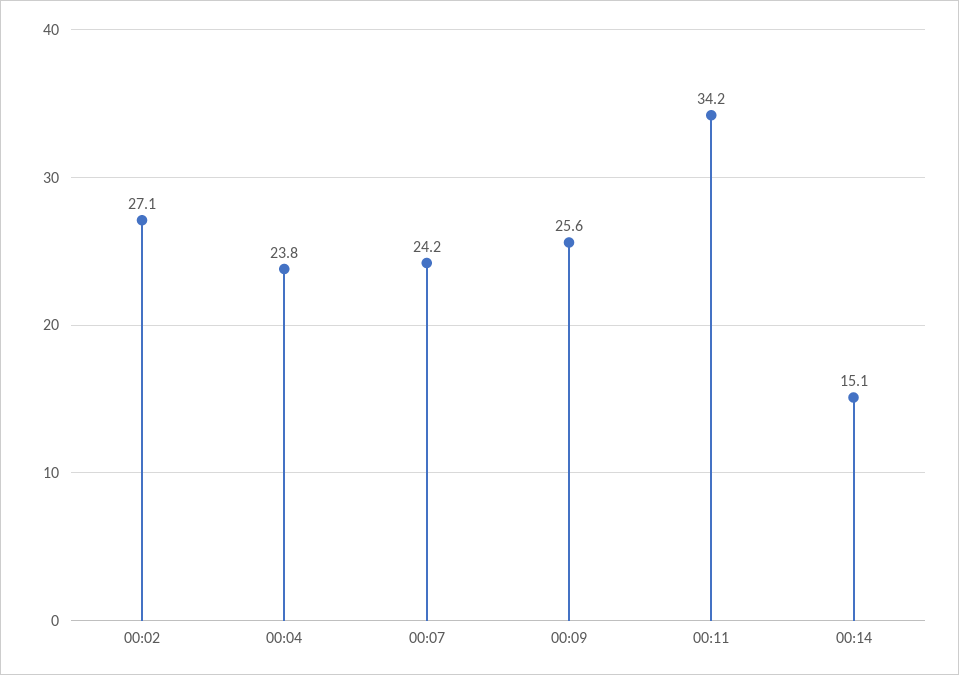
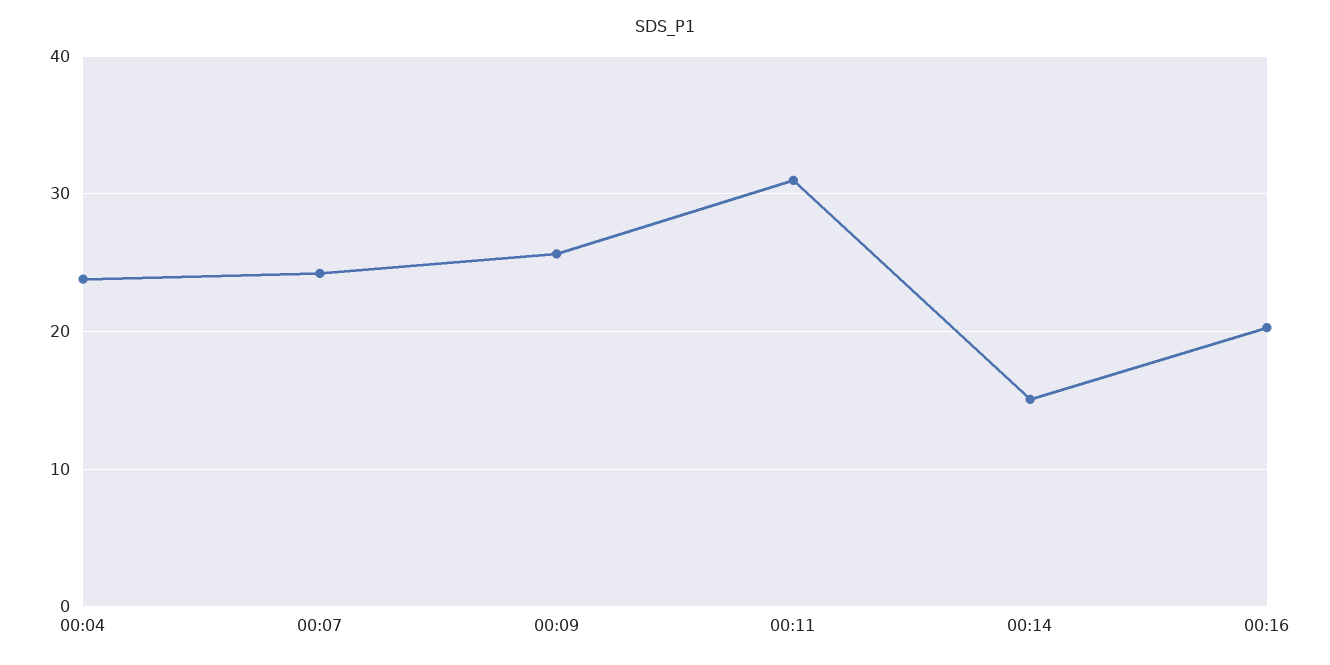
00:02: 27.1 -> none
00:11: 34.2 -> 31
00:16: none -> 20

